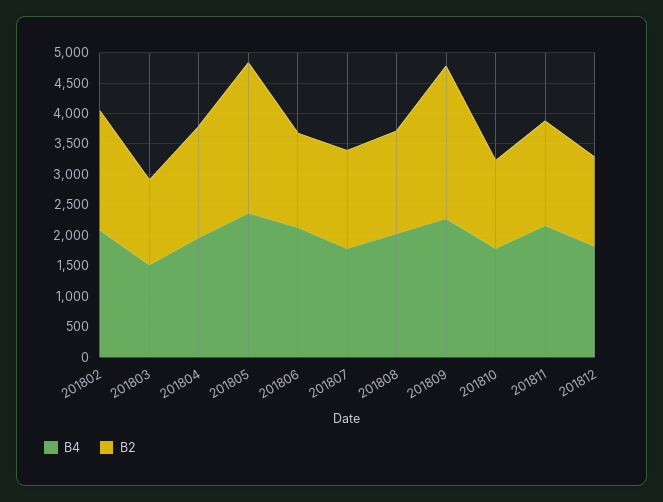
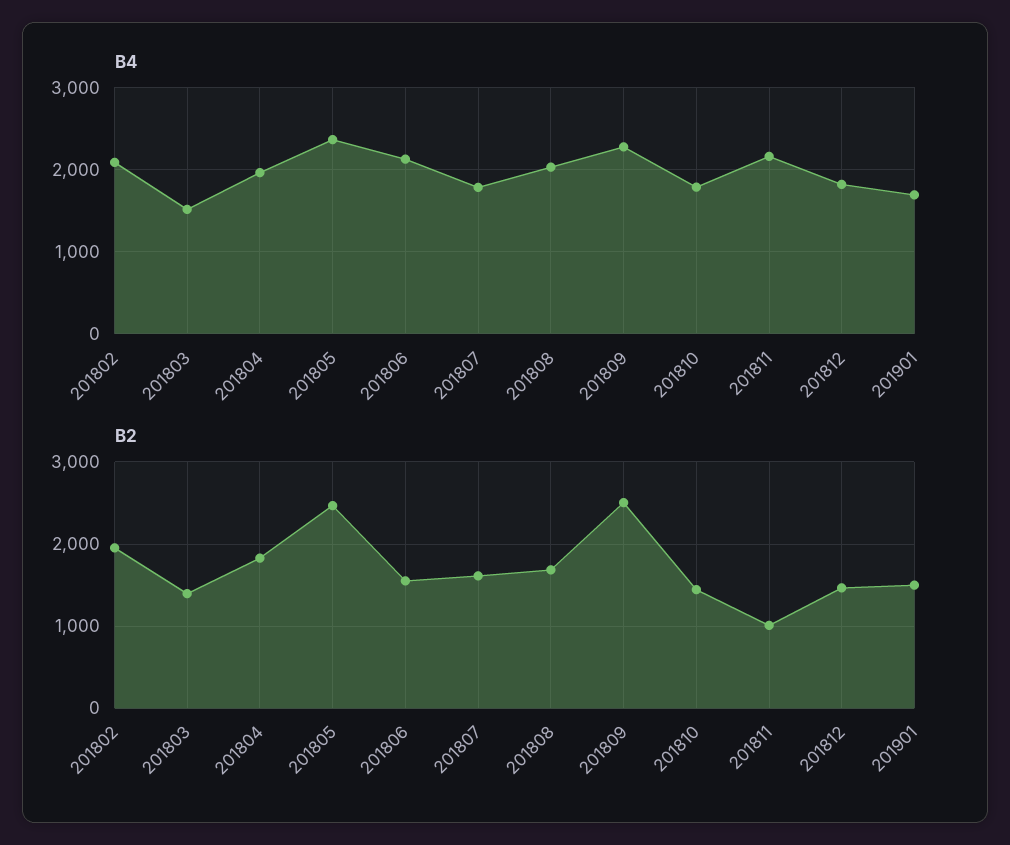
B2, 201811: 1750 -> 1000
B4, 201901: none -> 1700
B2, 201901: none -> 1500

